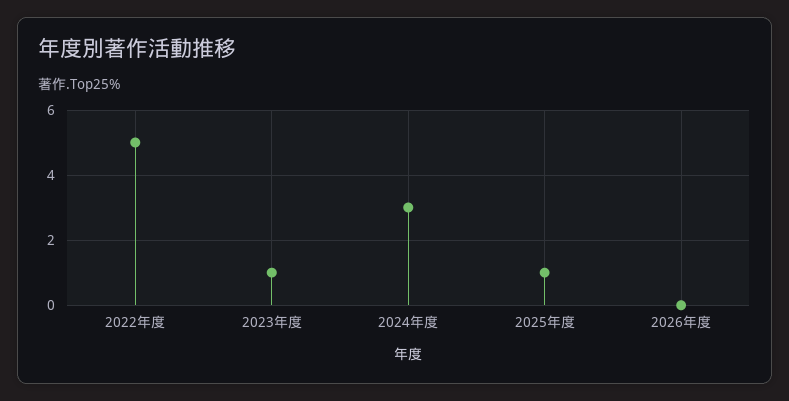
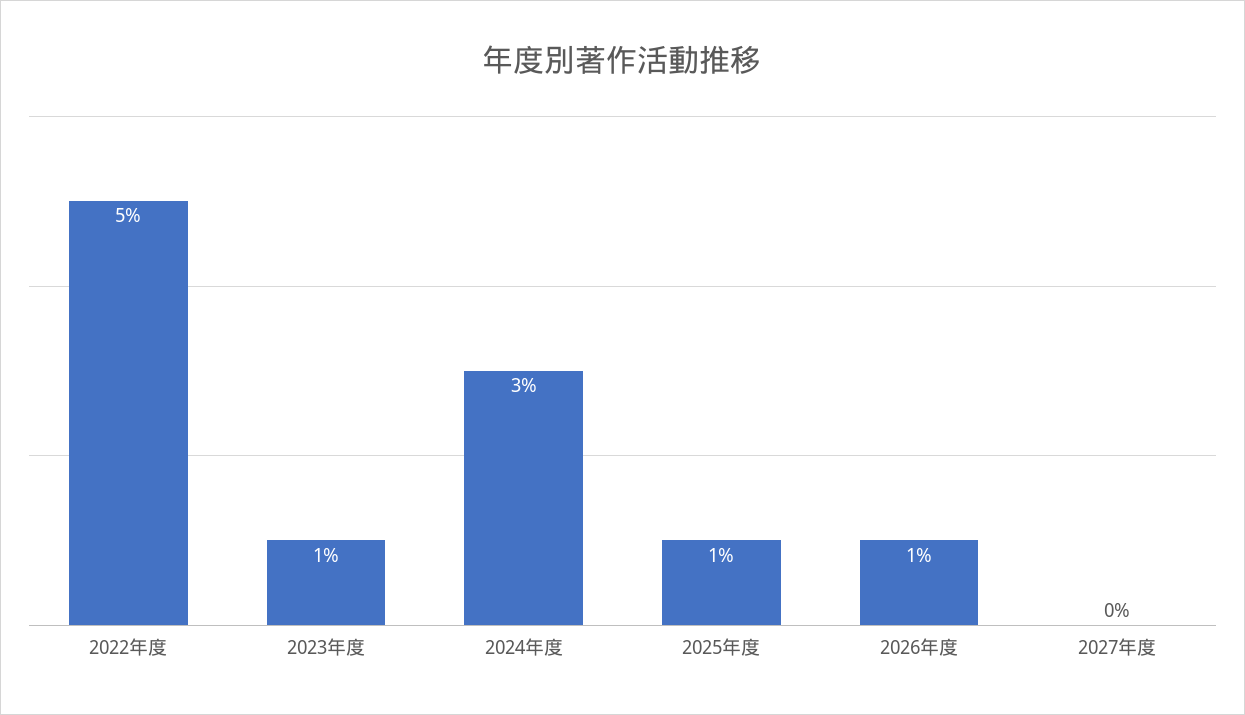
2026年度: 0 -> 1
2027年度: none -> 0

